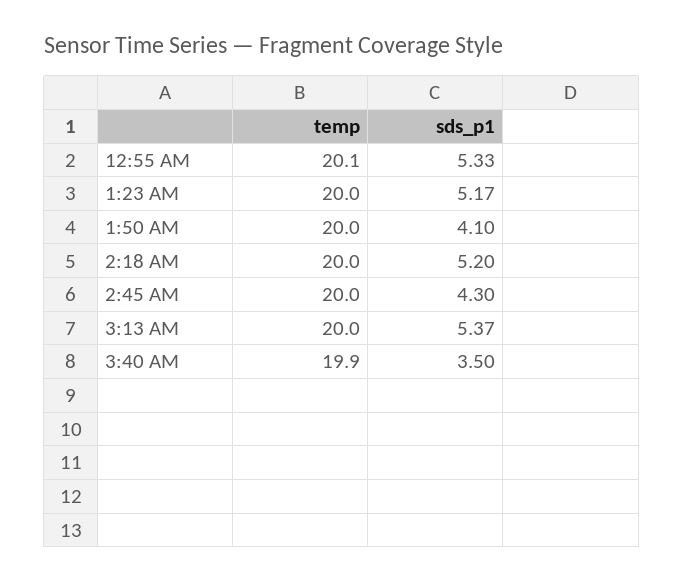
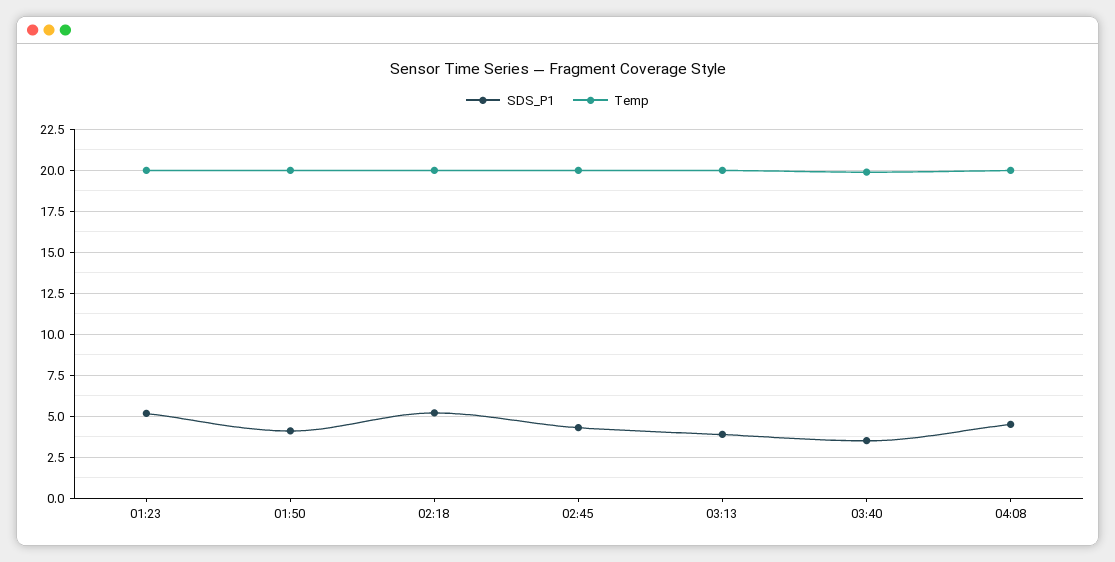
temp, 12:55 AM: 20.1 -> none
sds_p1, 12:55 AM: 5.33 -> none
sds_p1, 3:13 AM: 5.37 -> 4
sds_p1, 04:08: none -> 4.5
temp, 04:08: none -> 20

